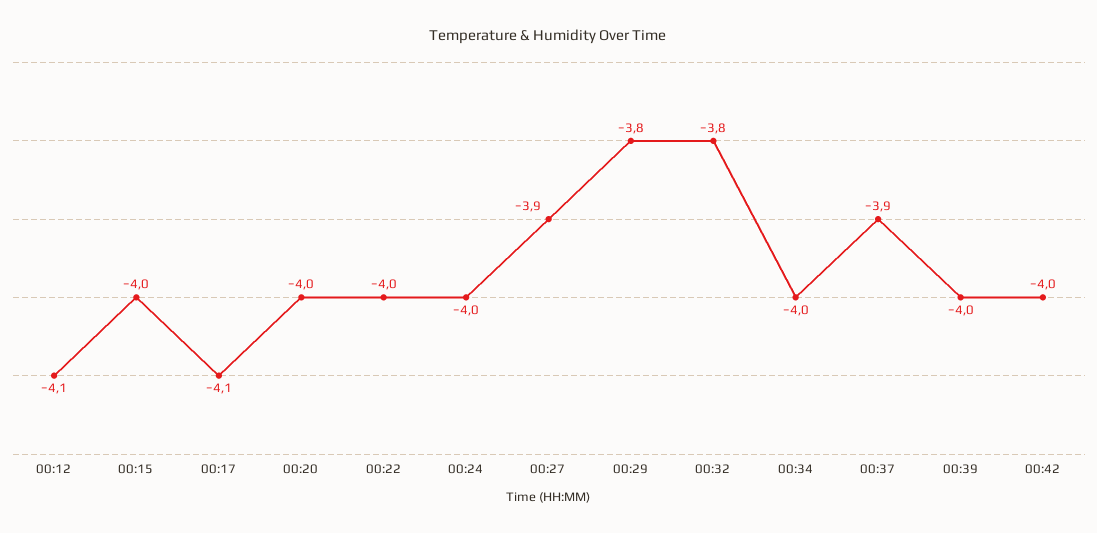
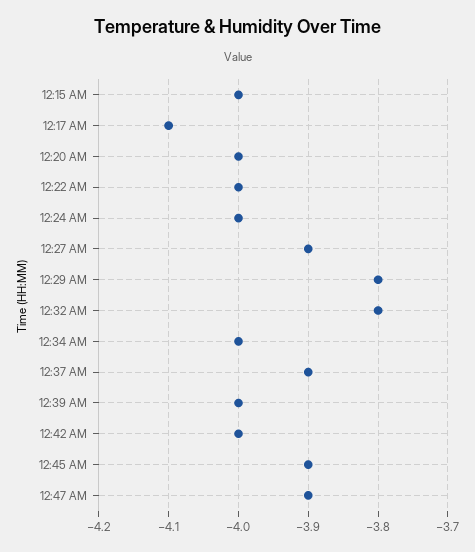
00:12: -4.1 -> none
12:45 AM: none -> -3.9
12:47 AM: none -> -3.9

